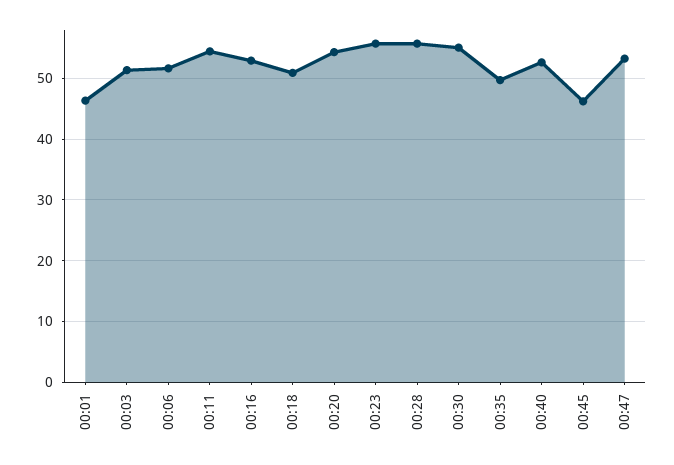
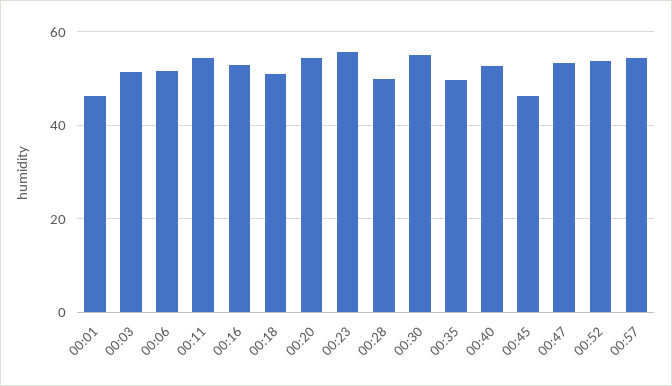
00:28: 56 -> 50
00:52: none -> 54
00:57: none -> 54

